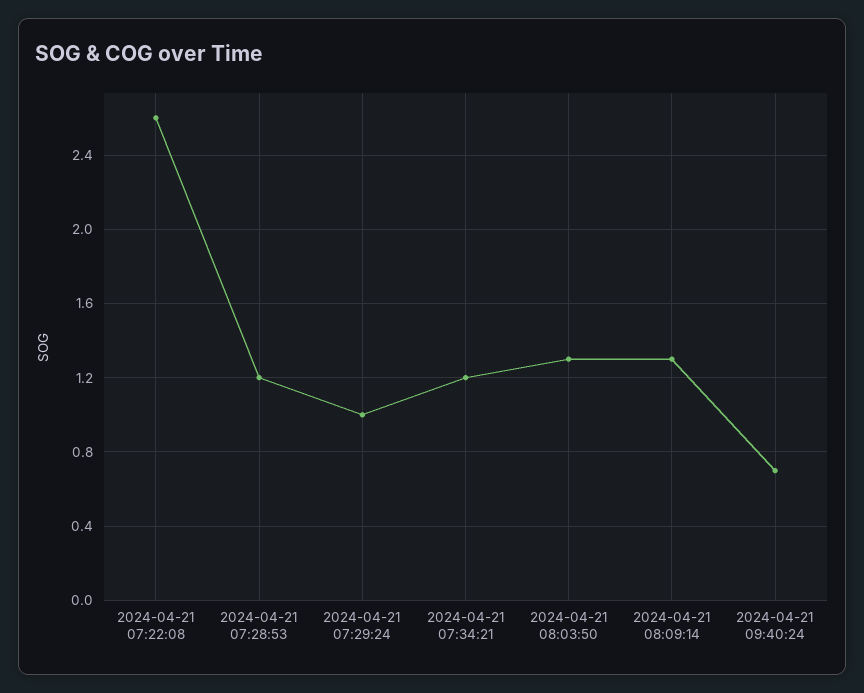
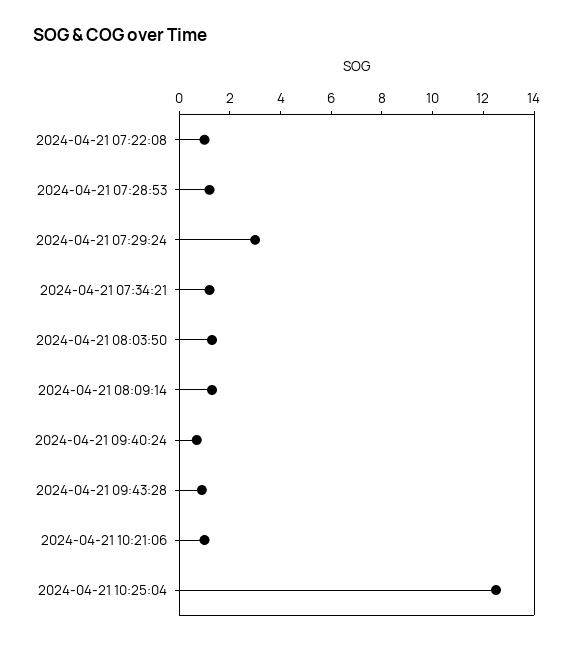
2024-04-21 07:22:08: 2.6 -> 1
2024-04-21 07:29:24: 1 -> 3
2024-04-21 09:43:28: none -> 1
2024-04-21 10:21:06: none -> 1
2024-04-21 10:25:04: none -> 12.5

